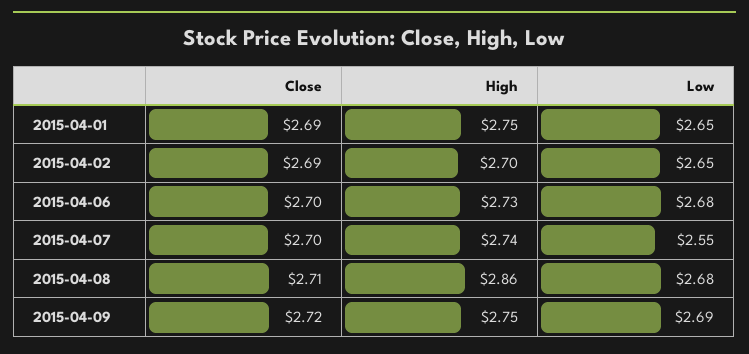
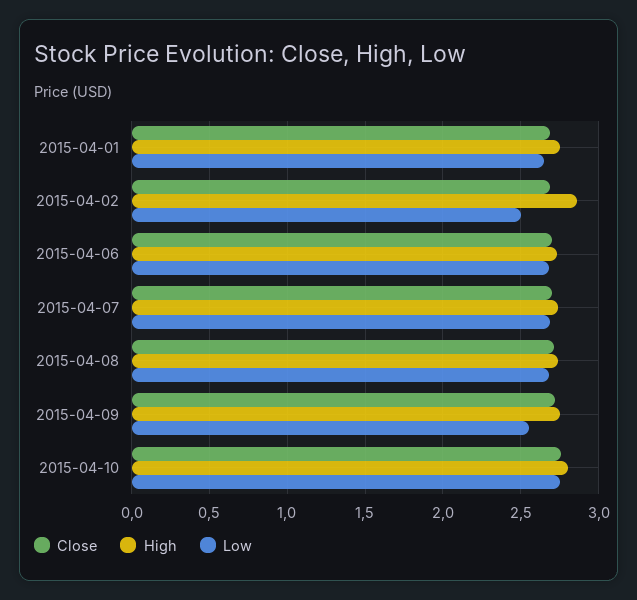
High, 2015-04-02: 2.7 -> 2.85
Low, 2015-04-02: 2.65 -> 2.5
Low, 2015-04-07: 2.55 -> 2.7
High, 2015-04-08: 2.86 -> 2.75
Low, 2015-04-09: 2.69 -> 2.55
Close, 2015-04-10: none -> 2.75
High, 2015-04-10: none -> 2.8
Low, 2015-04-10: none -> 2.75

